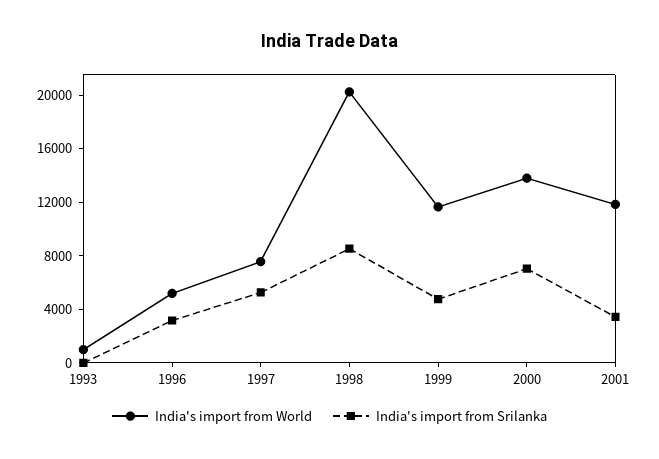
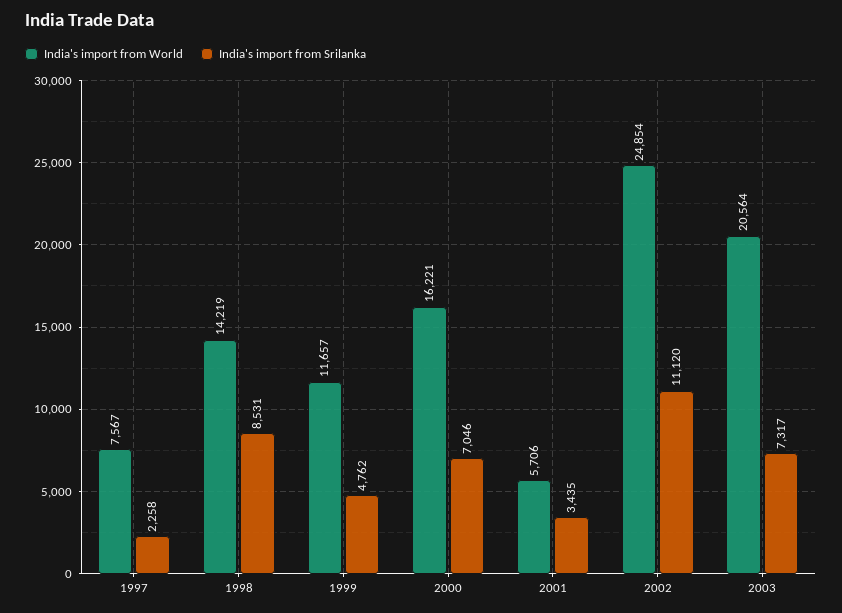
India's import from World, 1993: 1000 -> none
India's import from Srilanka, 1993: 0 -> none
India's import from World, 1996: 5000 -> none
India's import from Srilanka, 1996: 3000 -> none
India's import from Srilanka, 1997: 5000 -> 2258
India's import from World, 1998: 20000 -> 14219
India's import from World, 2000: 14000 -> 16221
India's import from World, 2001: 12000 -> 5706
India's import from World, 2002: none -> 24854
India's import from Srilanka, 2002: none -> 11120
India's import from World, 2003: none -> 20564
India's import from Srilanka, 2003: none -> 7317

